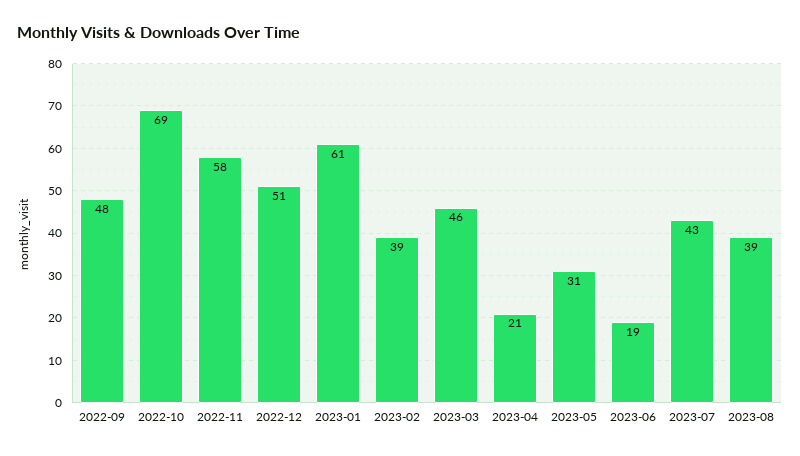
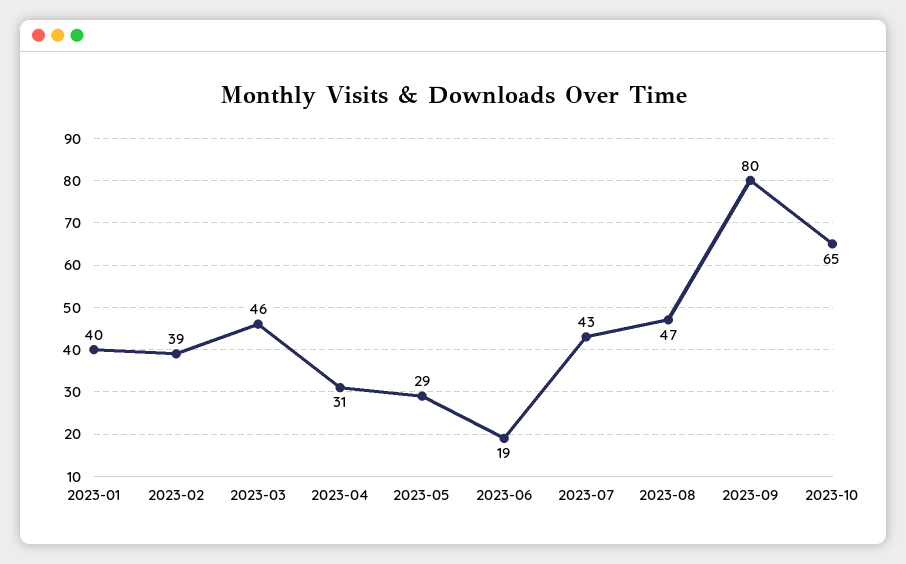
2022-09: 48 -> none
2022-10: 69 -> none
2022-11: 58 -> none
2022-12: 51 -> none
2023-01: 61 -> 40
2023-04: 21 -> 31
2023-05: 31 -> 29
2023-08: 39 -> 47
2023-09: none -> 80
2023-10: none -> 65

